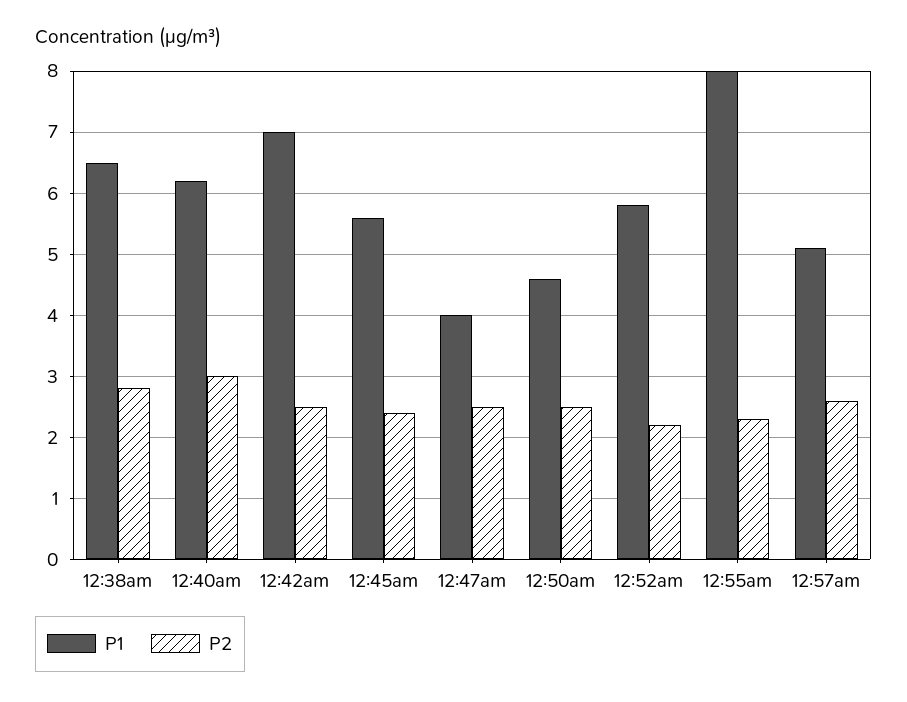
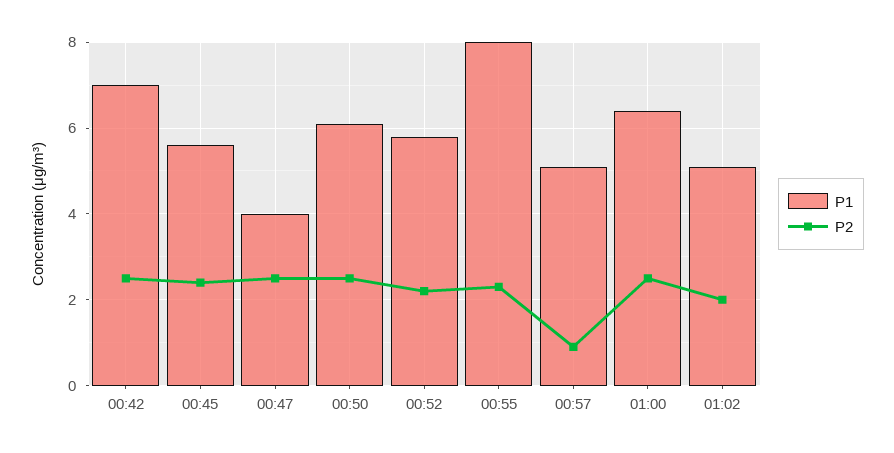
P1, 12:38am: 6.5 -> none
P2, 12:38am: 2.8 -> none
P1, 12:40am: 6.2 -> none
P2, 12:40am: 3 -> none
P1, 12:50am: 4.6 -> 6
P2, 12:57am: 2.6 -> 1
P1, 01:00: none -> 6.5
P2, 01:00: none -> 2.5
P1, 01:02: none -> 5
P2, 01:02: none -> 2

